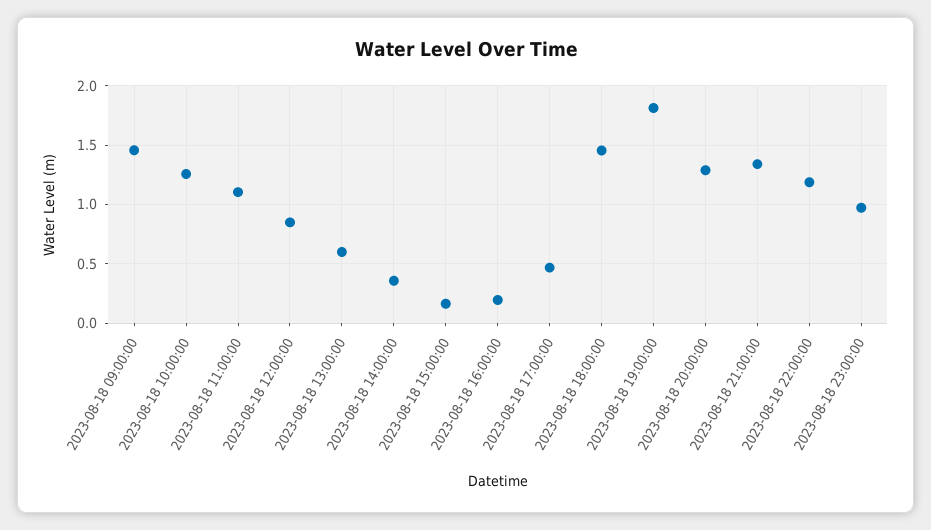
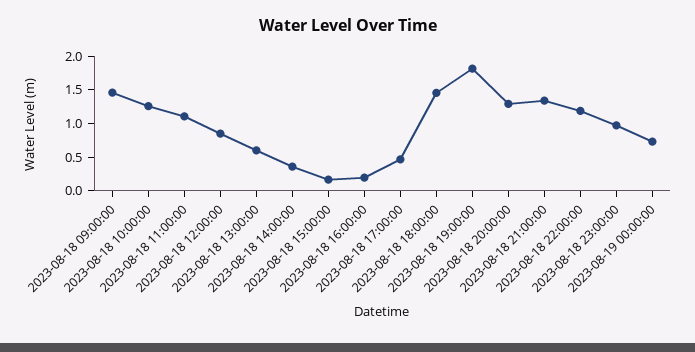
2023-08-19 00:00:00: none -> 0.75

